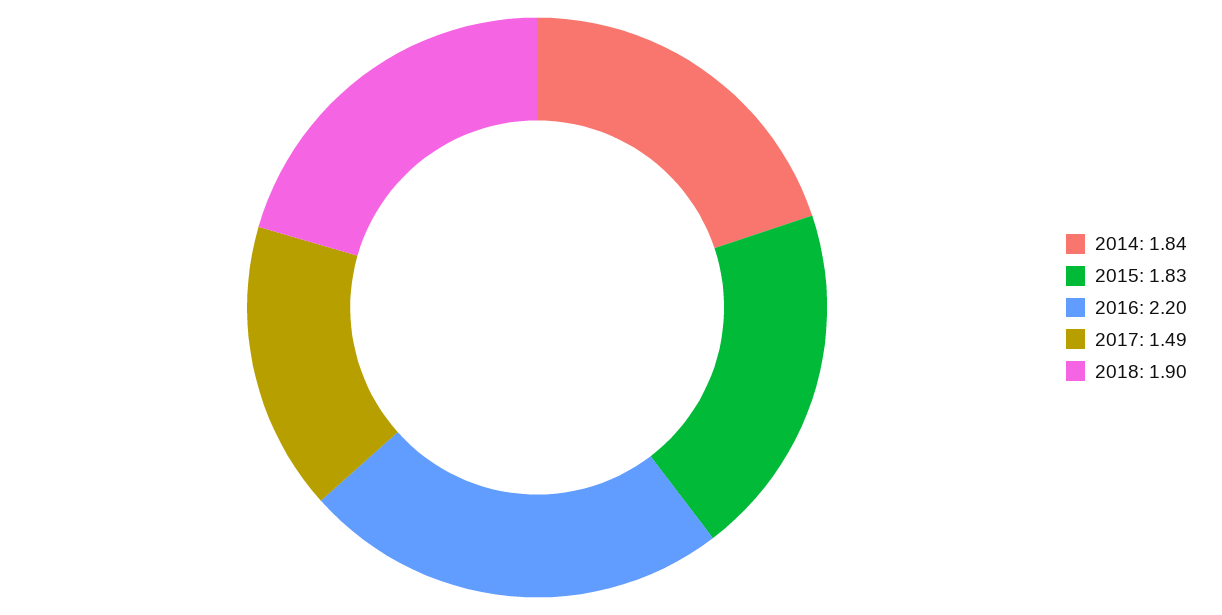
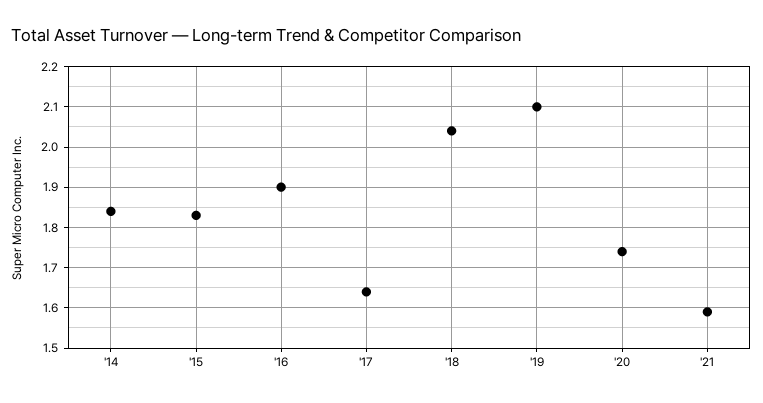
2016: 2.2 -> 1.9
2017: 1.49 -> 1.65
2018: 1.9 -> 2.05
'19: none -> 2.1
'20: none -> 1.75
'21: none -> 1.6

